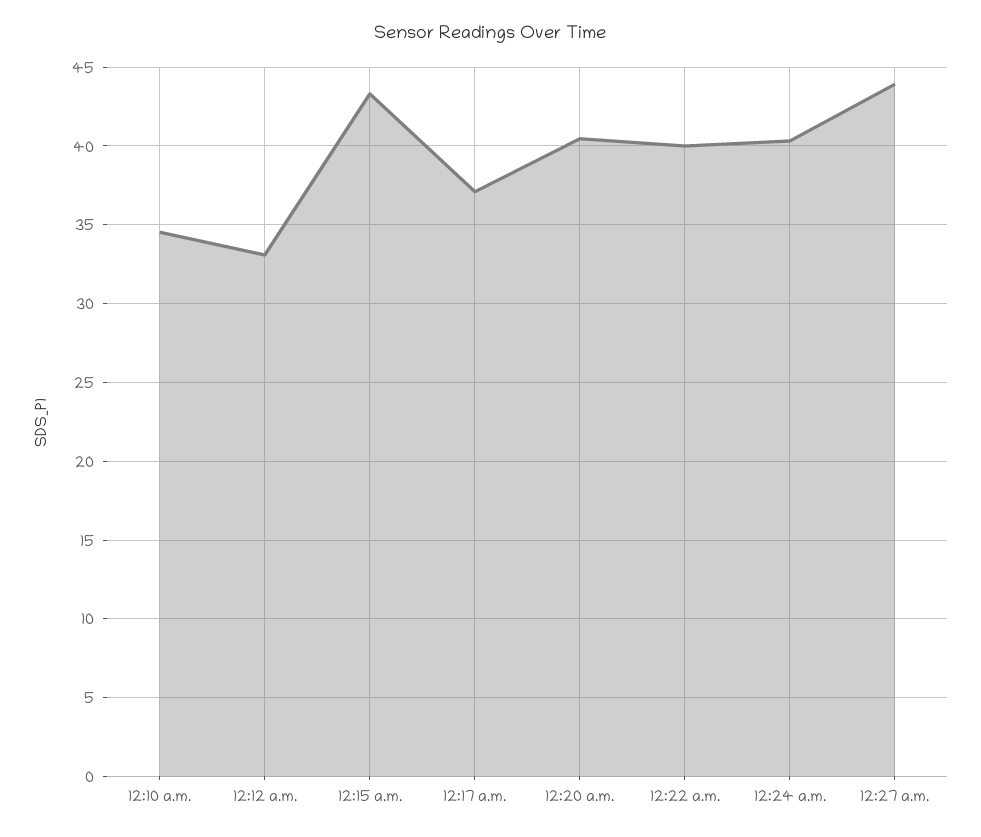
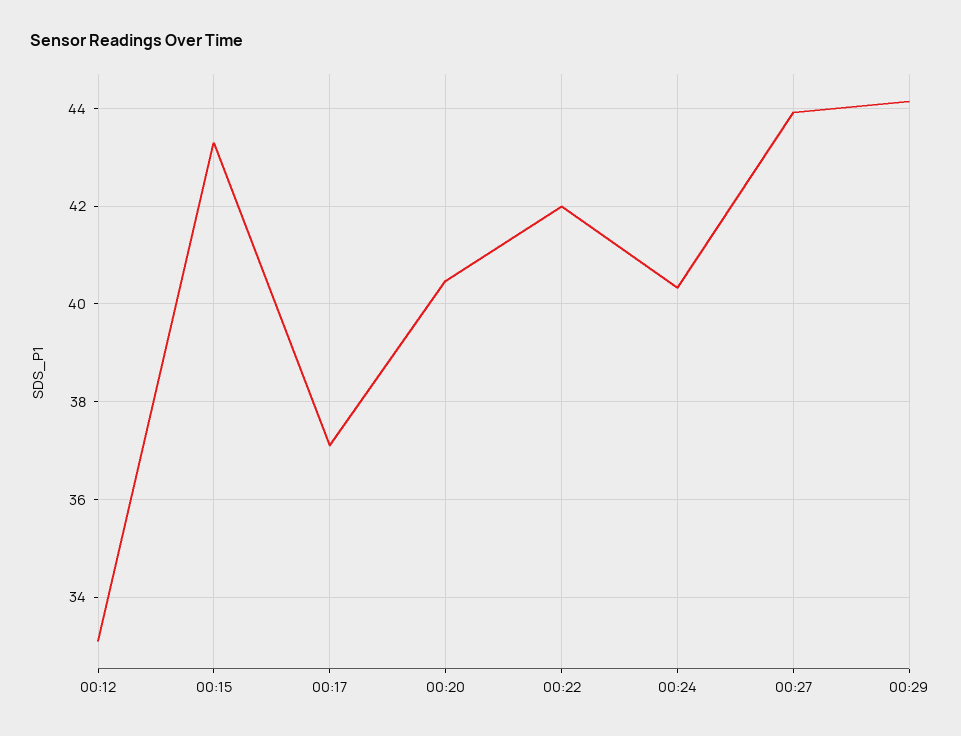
12:10 a.m.: 34.5 -> none
12:22 a.m.: 40 -> 42
00:29: none -> 44.2

